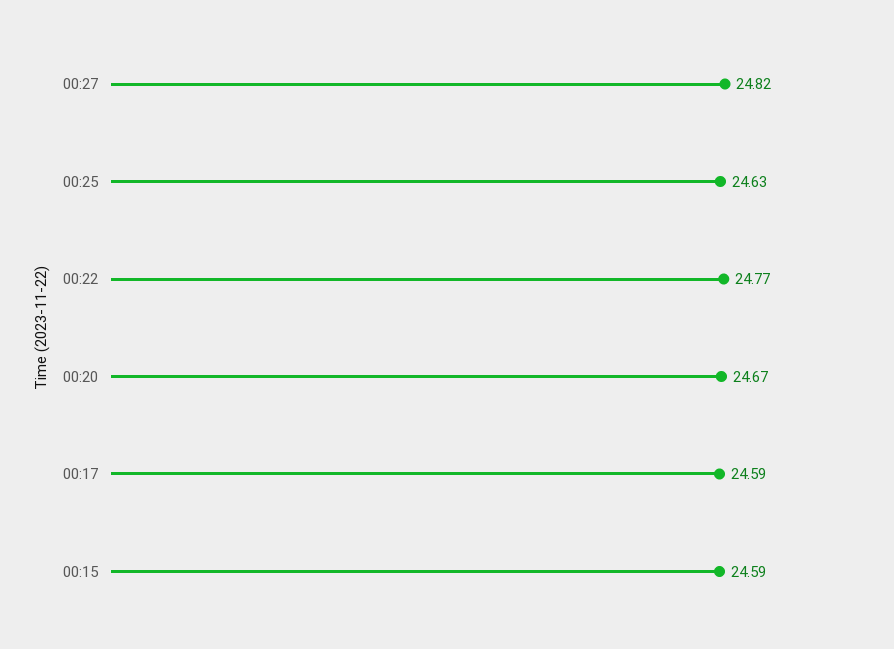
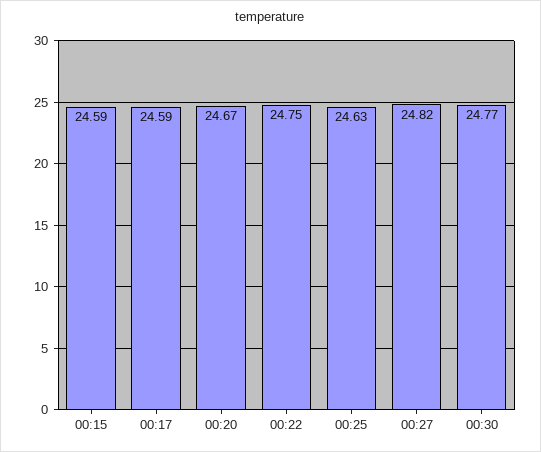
00:22: 24.77 -> 24.75
00:30: none -> 24.77

